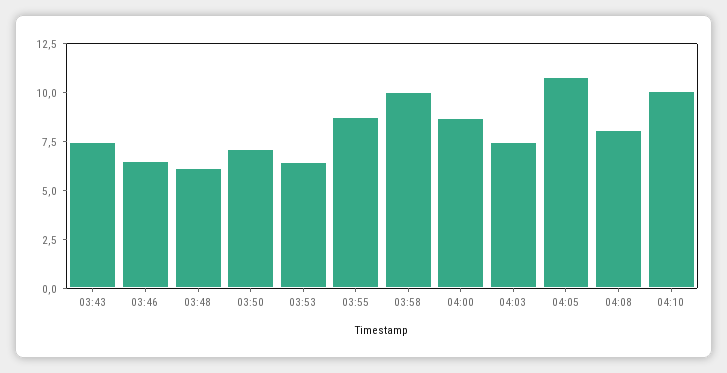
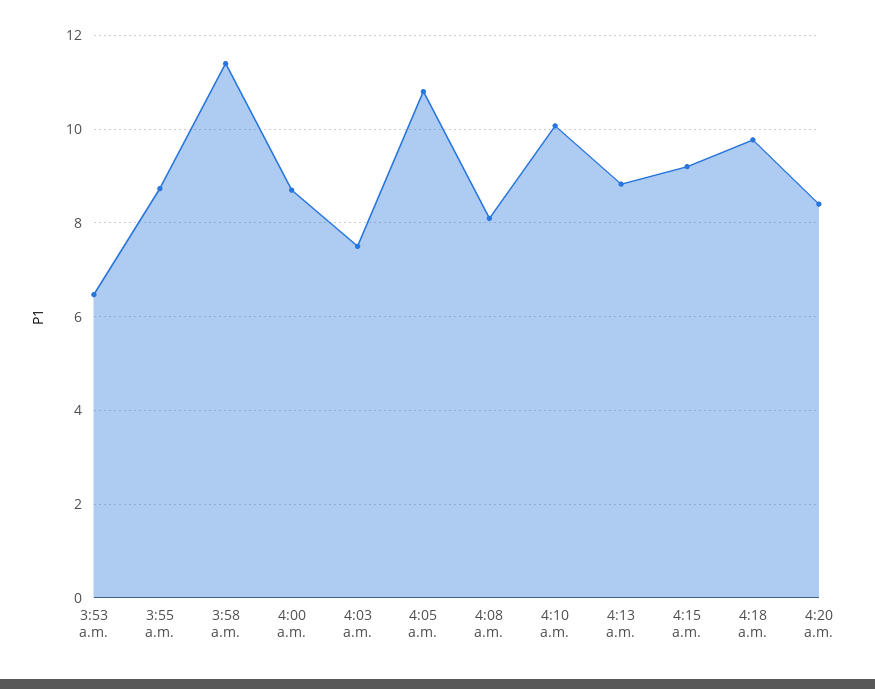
03:43: 7.5 -> none
03:46: 6.5 -> none
03:48: 6 -> none
03:50: 7 -> none
03:58: 10 -> 11.4
4:13 a.m.: none -> 8.8
4:15 a.m.: none -> 9.2
4:18 a.m.: none -> 9.8
4:20 a.m.: none -> 8.4

